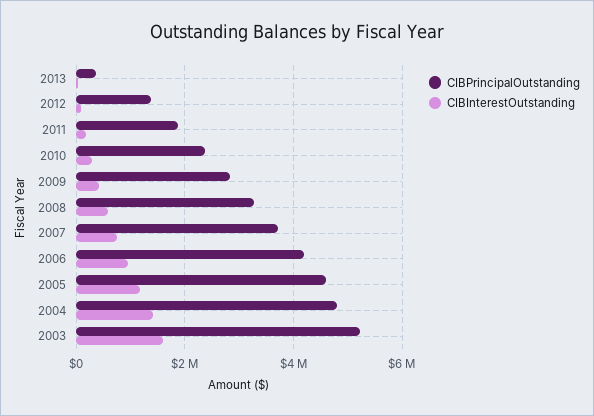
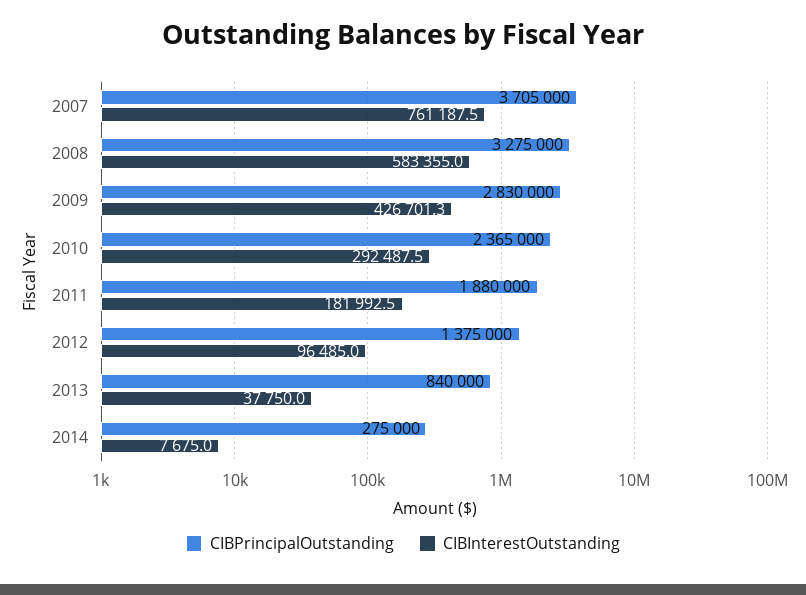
CIBPrincipalOutstanding, 2013: 400000 -> 840000
CIBPrincipalOutstanding, 2006: 4200000 -> none
CIBInterestOutstanding, 2006: 1000000 -> none
CIBPrincipalOutstanding, 2005: 4600000 -> none
CIBInterestOutstanding, 2005: 1200000 -> none
CIBPrincipalOutstanding, 2004: 4800000 -> none
CIBInterestOutstanding, 2004: 1400000 -> none
CIBPrincipalOutstanding, 2003: 5200000 -> none
CIBInterestOutstanding, 2003: 1600000 -> none
CIBPrincipalOutstanding, 2014: none -> 275000
CIBInterestOutstanding, 2014: none -> 7675

